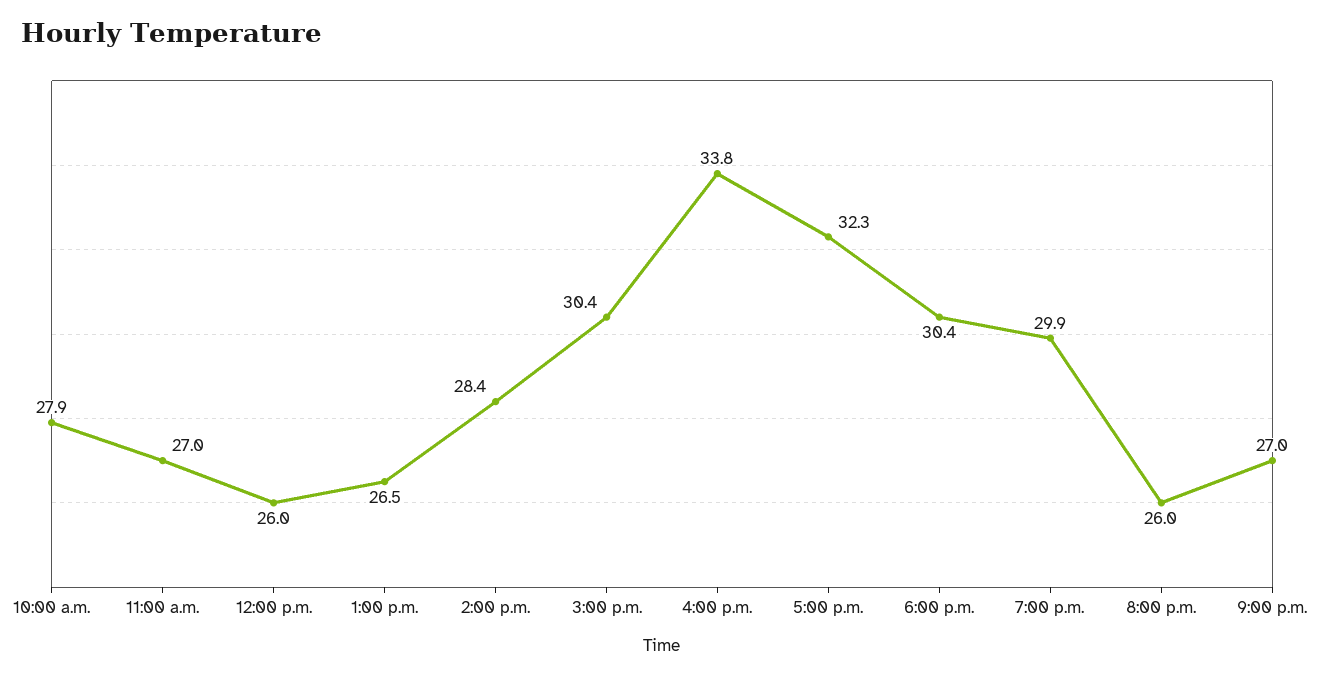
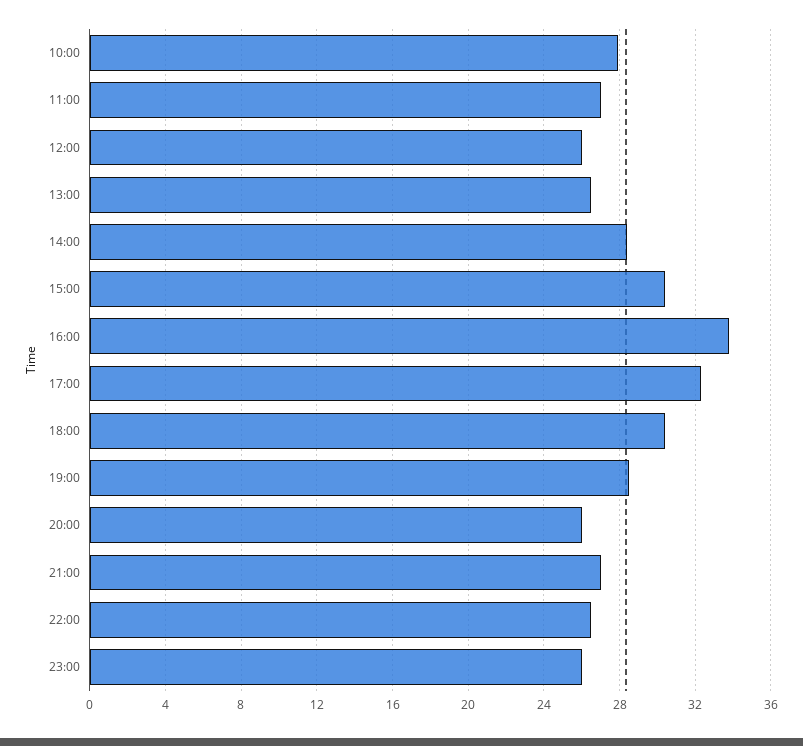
7:00 p.m.: 29.9 -> 28.5
22:00: none -> 26.5
23:00: none -> 26

